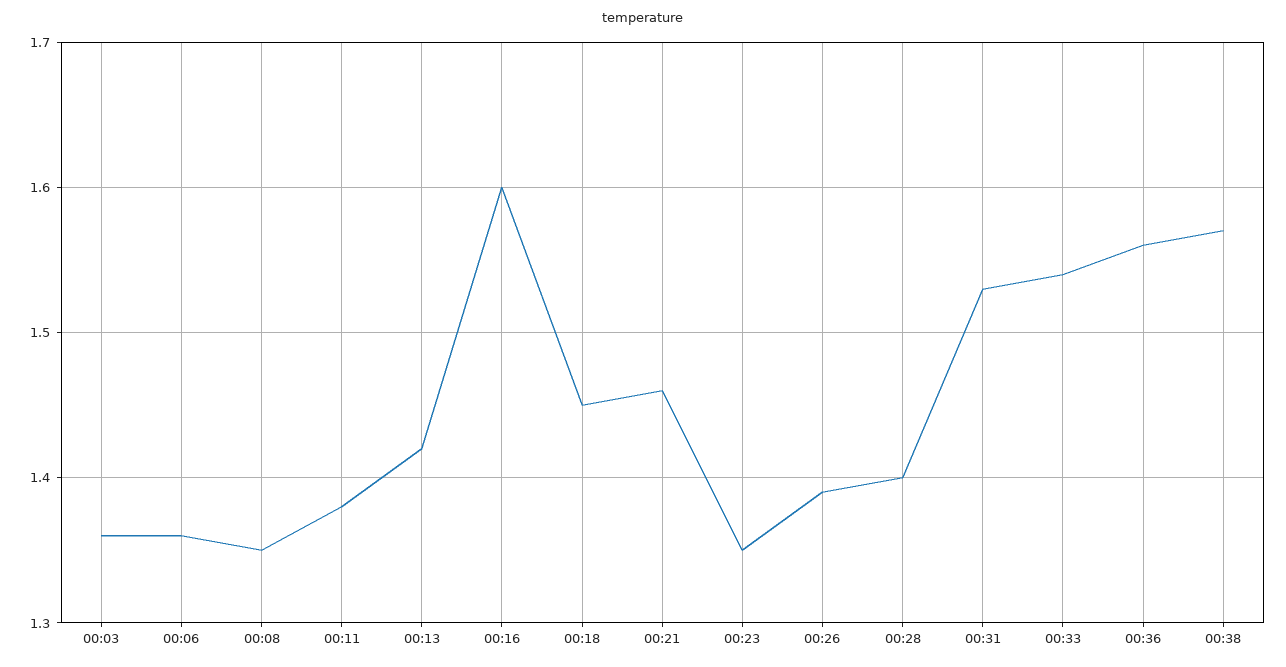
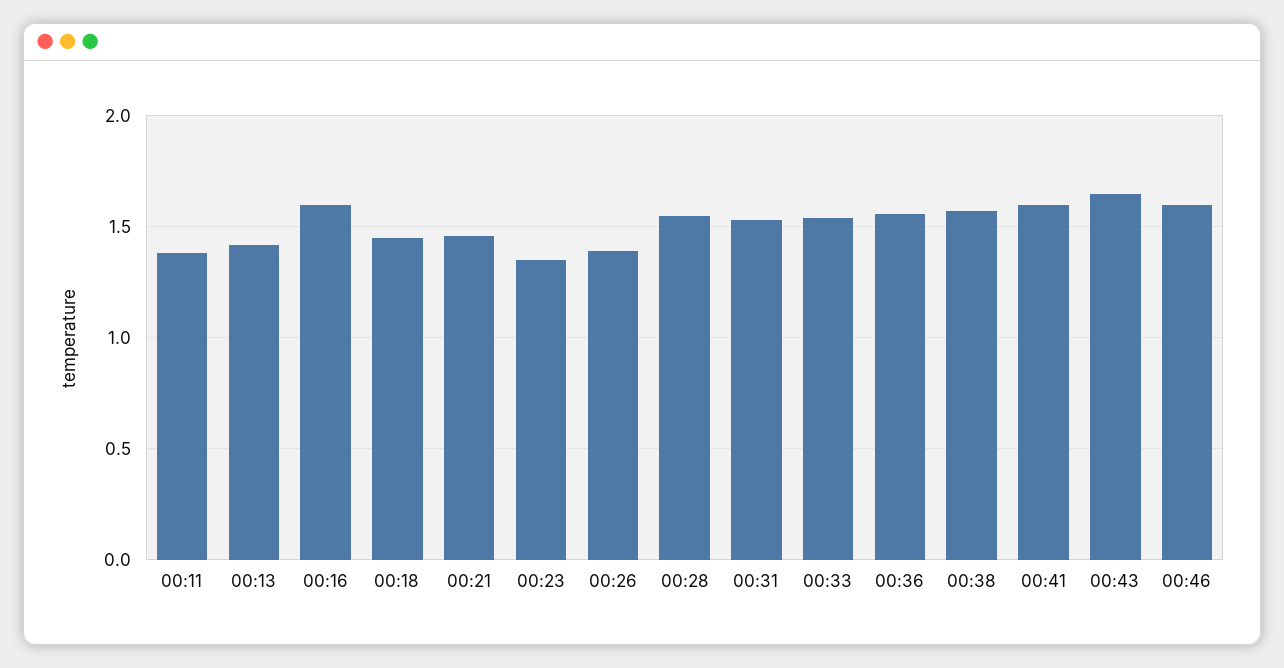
00:03: 1.36 -> none
00:06: 1.36 -> none
00:08: 1.35 -> none
00:28: 1.4 -> 1.55
00:41: none -> 1.6
00:43: none -> 1.65
00:46: none -> 1.6

